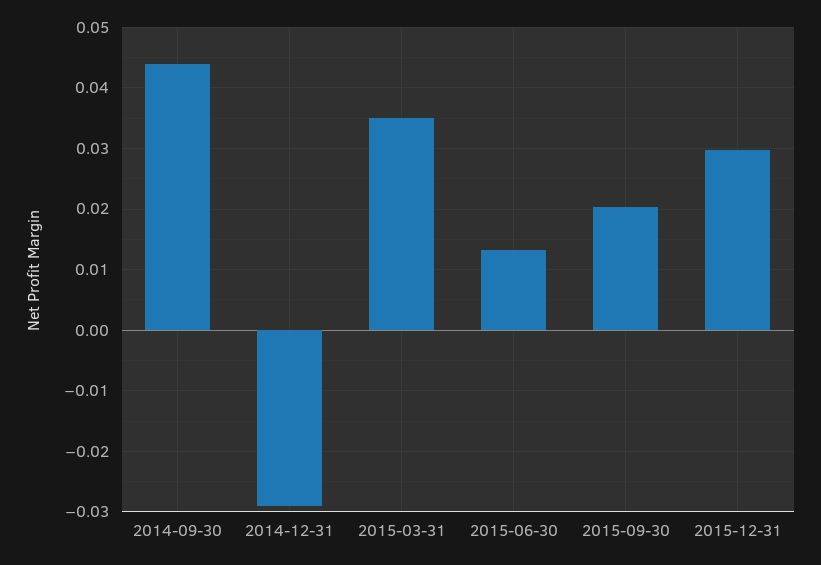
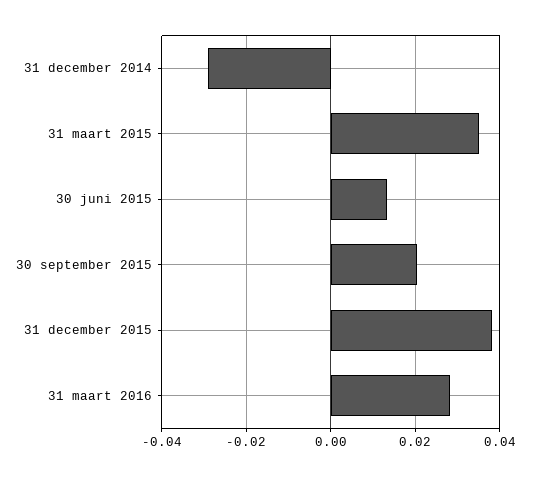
2014-09-30: 0.044 -> none
2015-12-31: 0.03 -> 0.038
31 maart 2016: none -> 0.028

